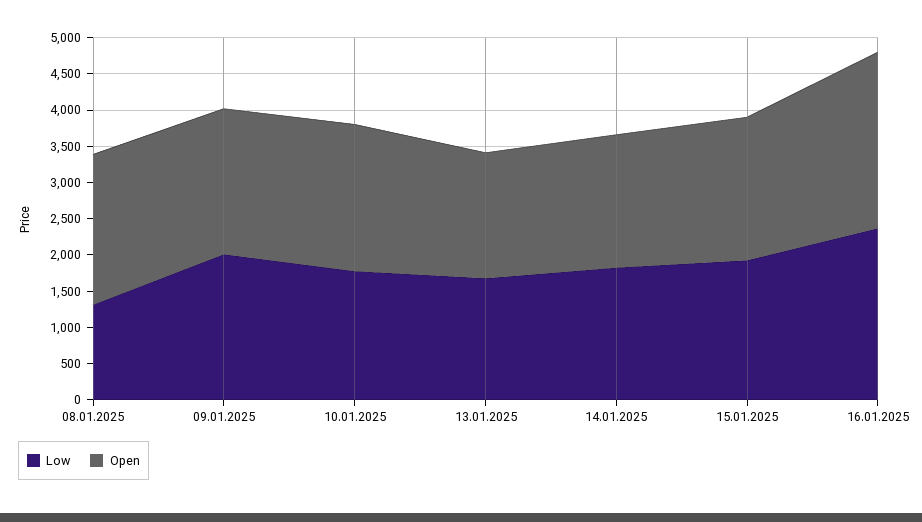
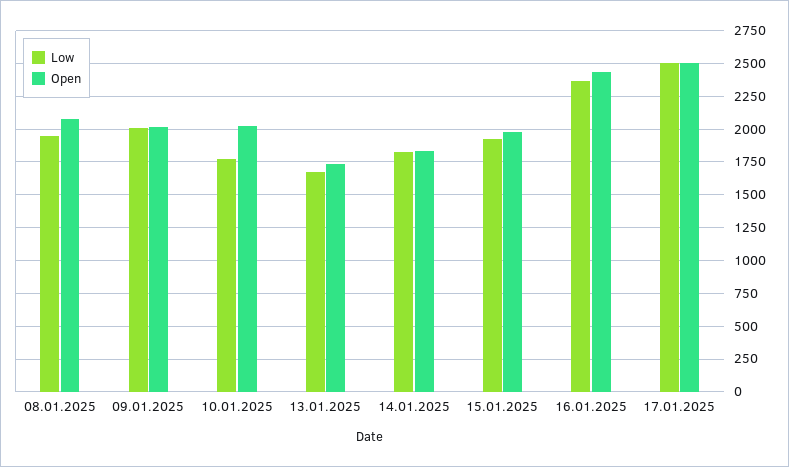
Low, 08.01.2025: 1250 -> 1950
Low, 17.01.2025: none -> 2500
Open, 17.01.2025: none -> 2500

